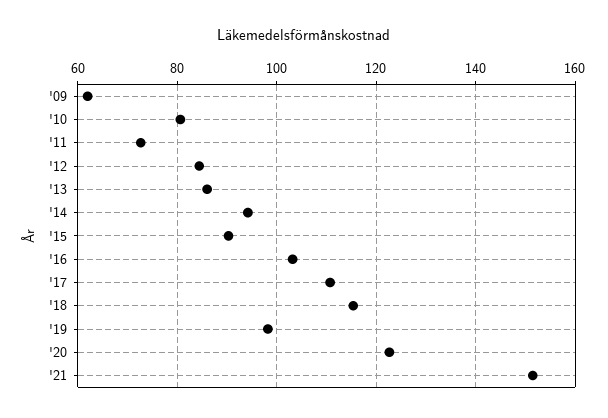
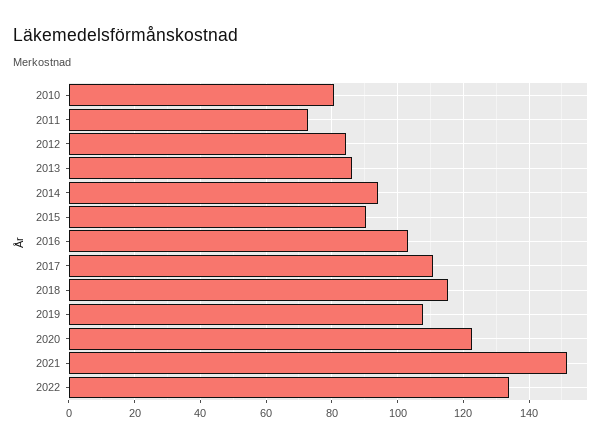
'09: 62 -> none
'19: 98 -> 108
2022: none -> 134

